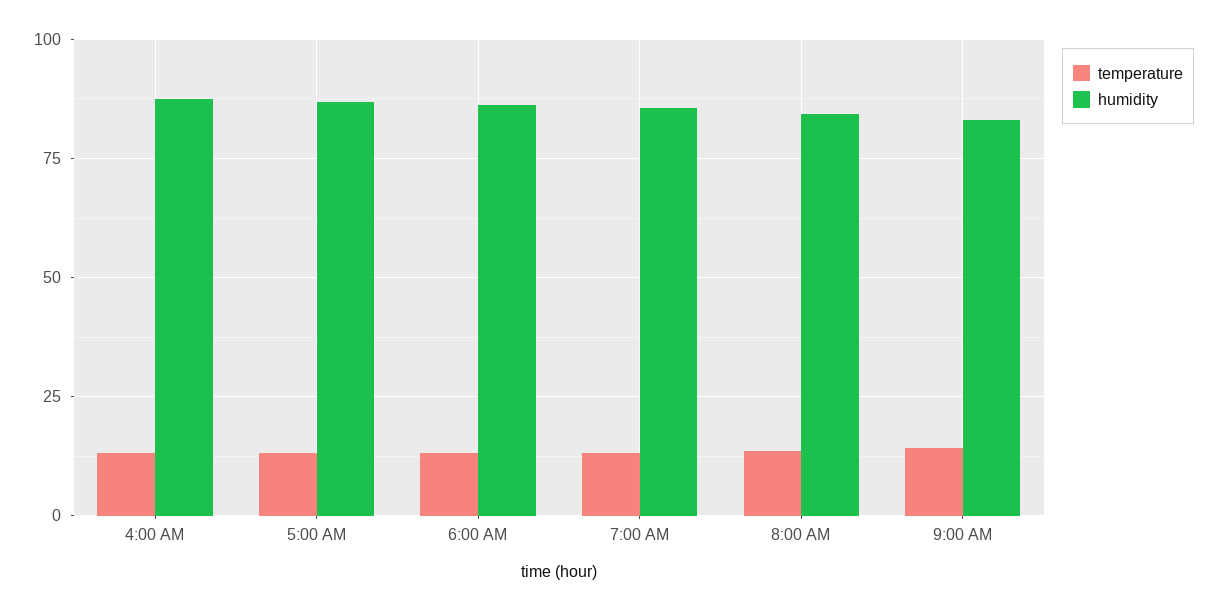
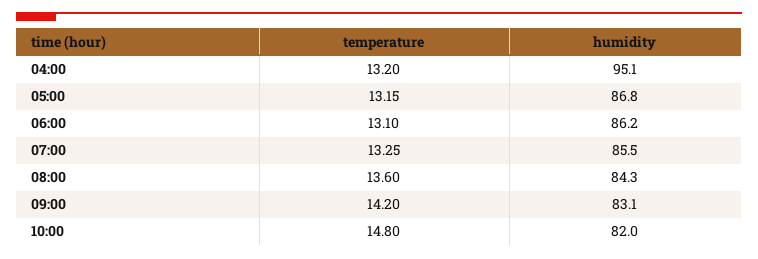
humidity, 4:00 AM: 87.5 -> 95.1
temperature, 10:00: none -> 14.8
humidity, 10:00: none -> 82

